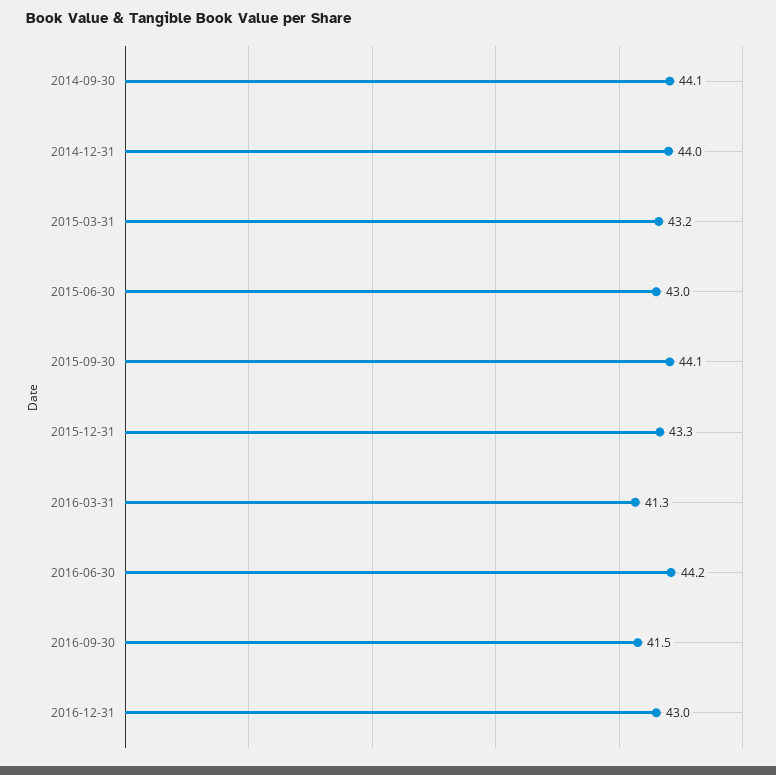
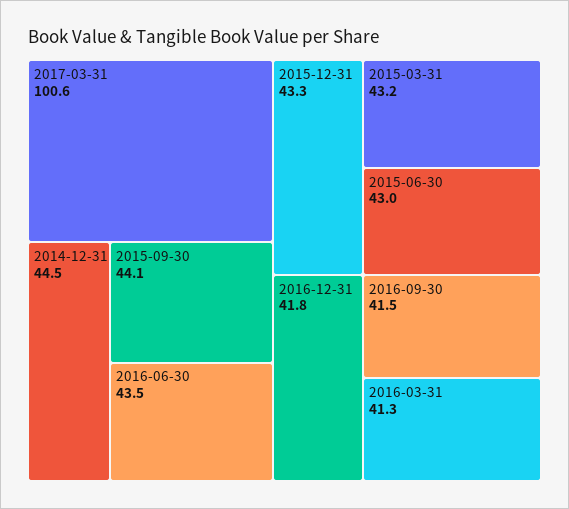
2014-09-30: 44.1 -> none
2014-12-31: 44 -> 44.5
2016-06-30: 44.2 -> 43.5
2016-12-31: 43 -> 41.8
2017-03-31: none -> 100.6

